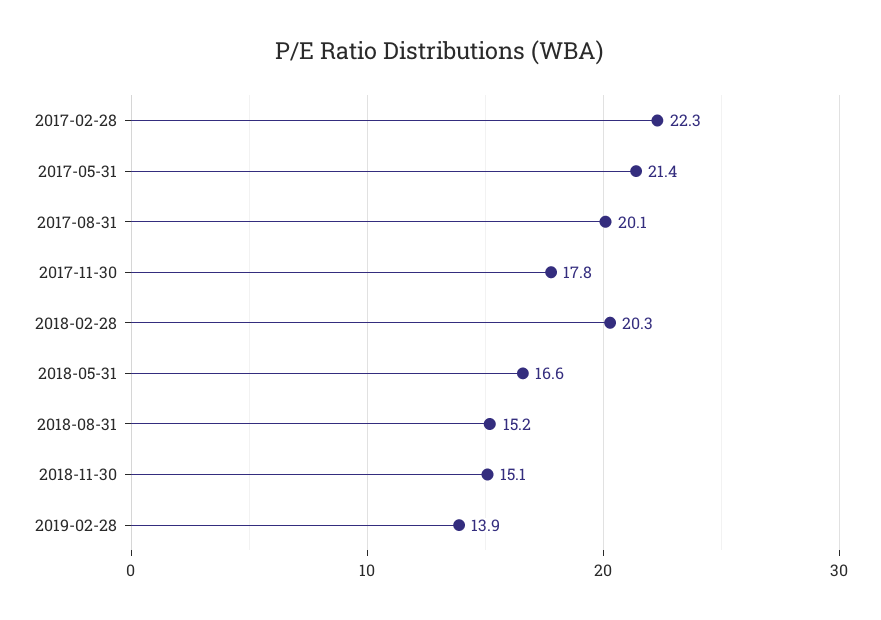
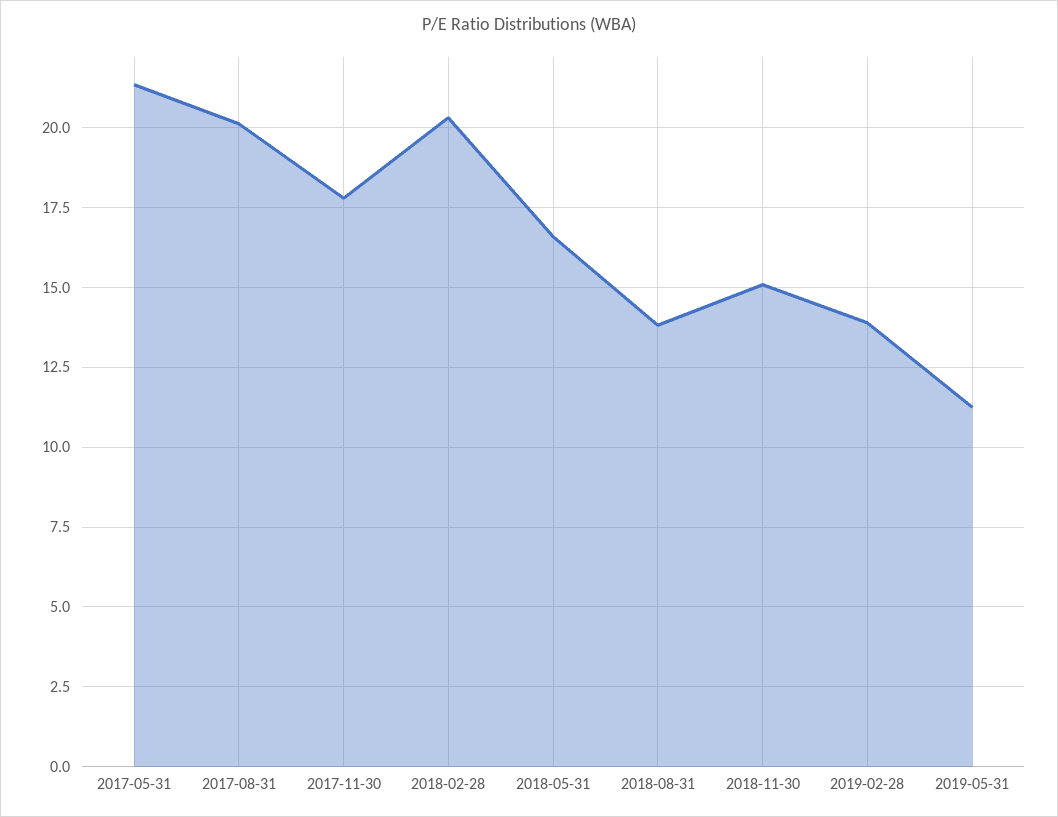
2017-02-28: 22.3 -> none
2018-08-31: 15.2 -> 13.75
2019-05-31: none -> 11.25

